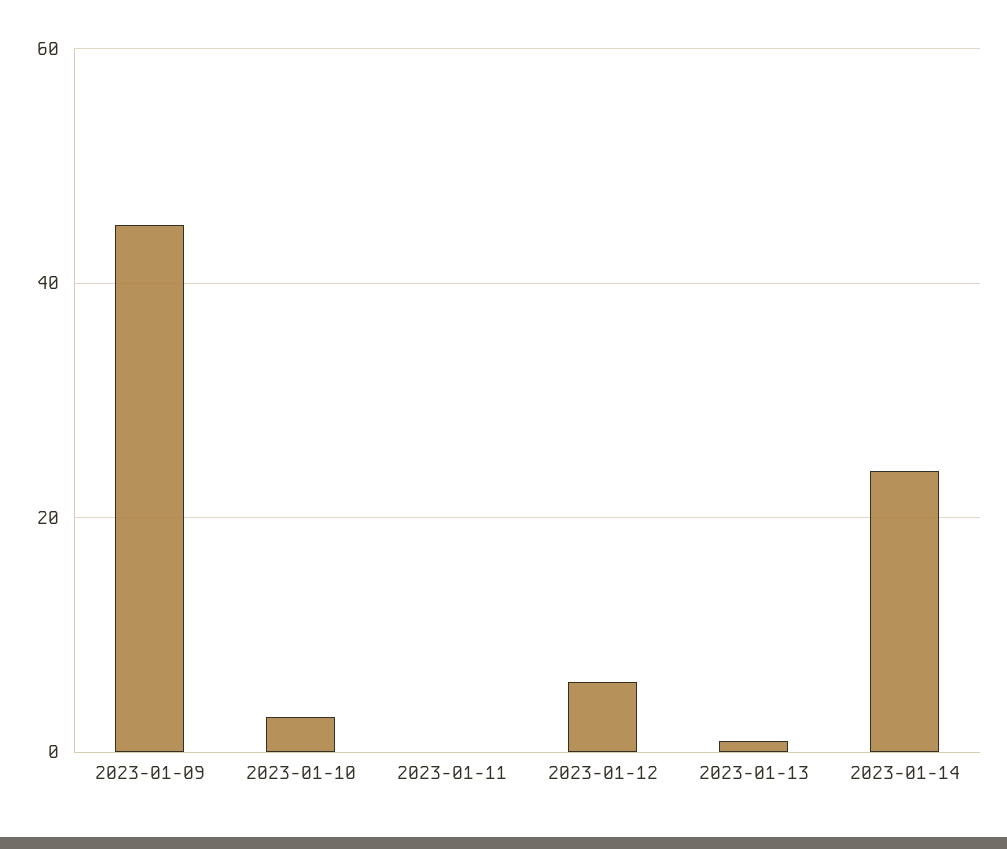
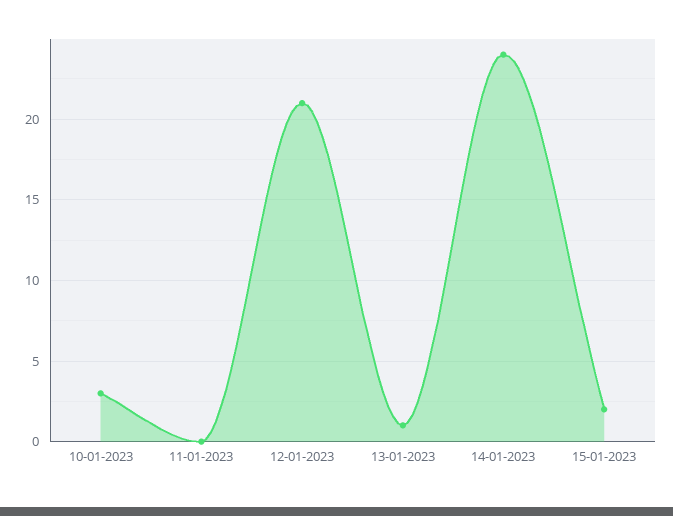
2023-01-09: 45 -> none
2023-01-12: 5 -> 21
15-01-2023: none -> 2

